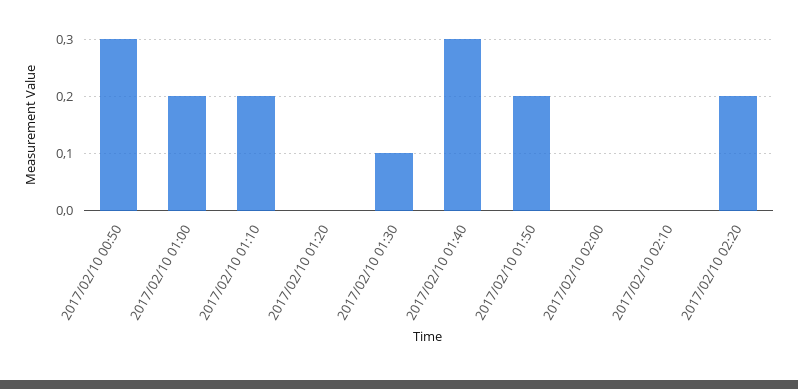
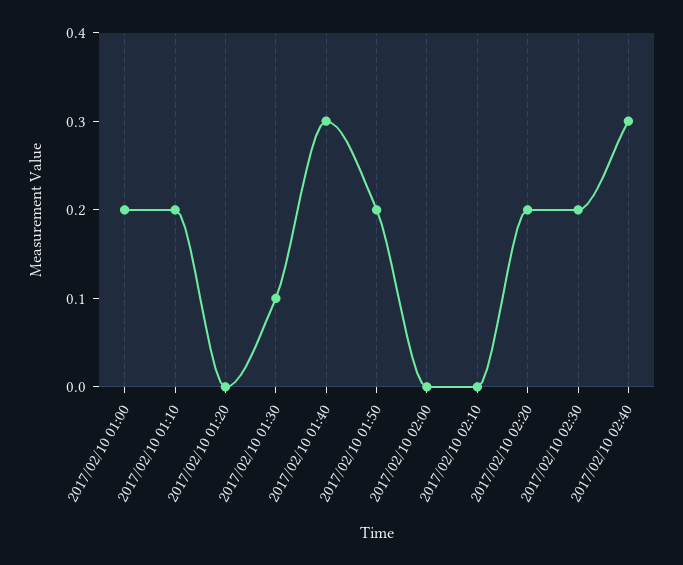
2017/02/10 00:50: 0.3 -> none
2017/02/10 02:30: none -> 0.2
2017/02/10 02:40: none -> 0.3

